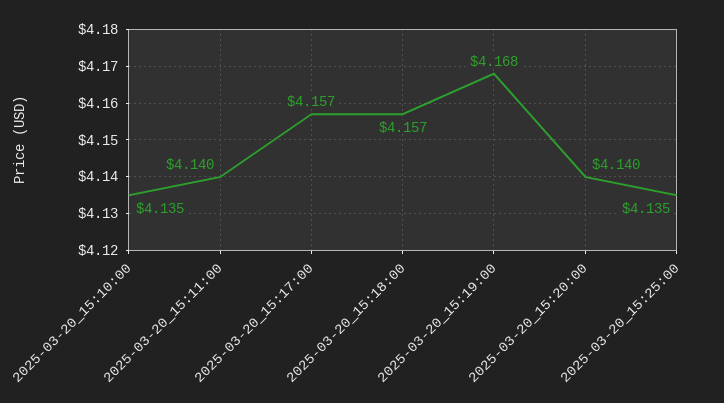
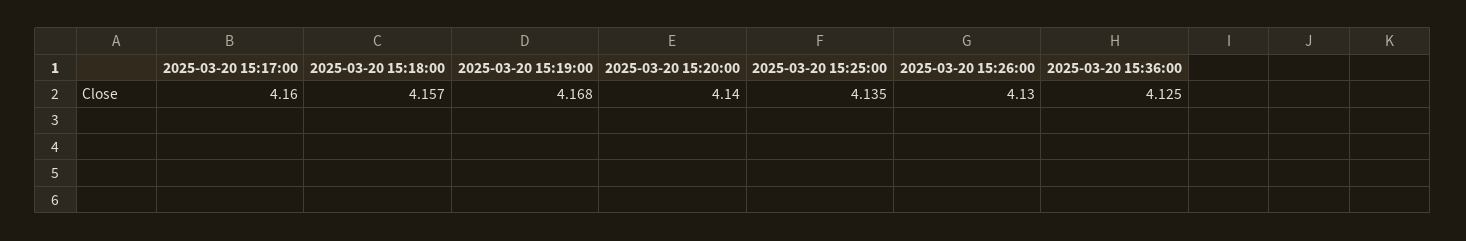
2025-03-20_15:10:00: 4.135 -> none
2025-03-20_15:11:00: 4.14 -> none
2025-03-20_15:17:00: 4.157 -> 4.16
2025-03-20 15:26:00: none -> 4.13
2025-03-20 15:36:00: none -> 4.125

